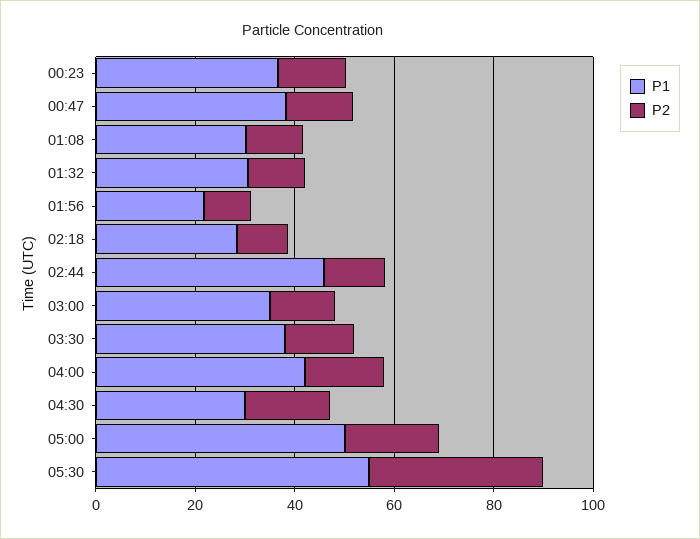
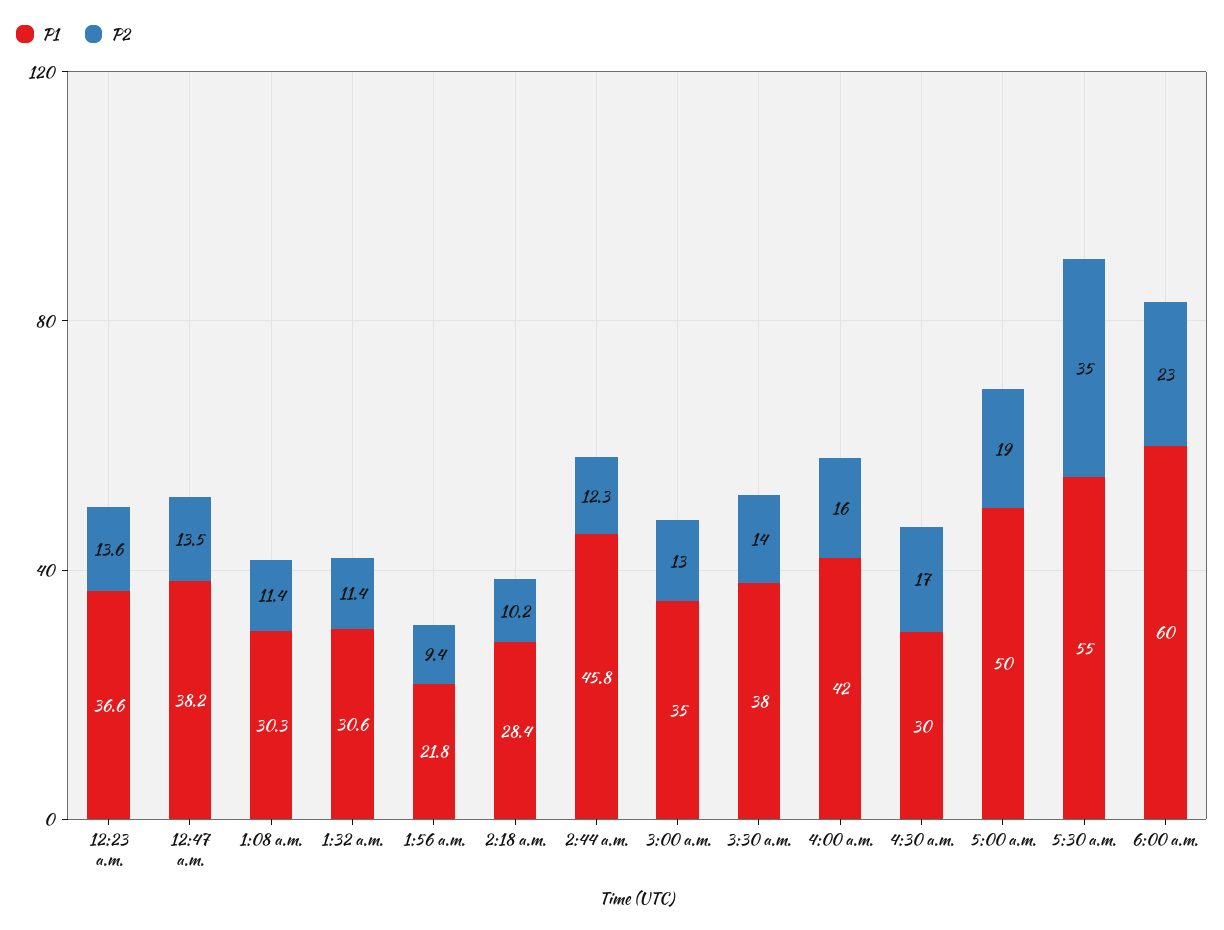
P1, 6:00 a.m.: none -> 60
P2, 6:00 a.m.: none -> 23

